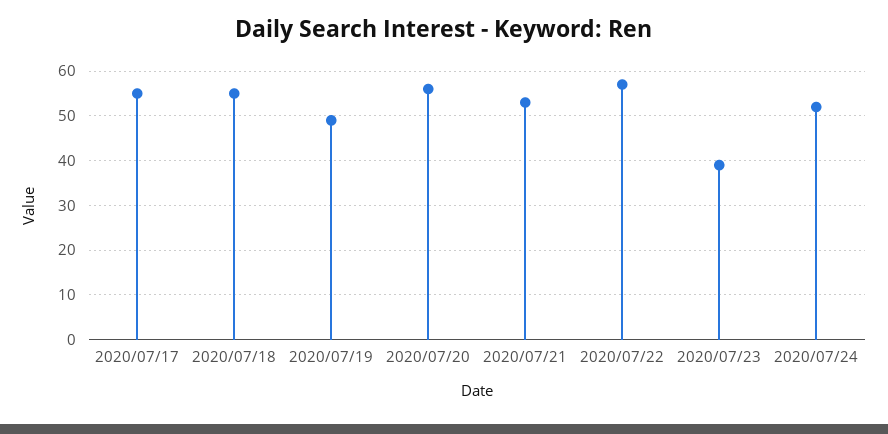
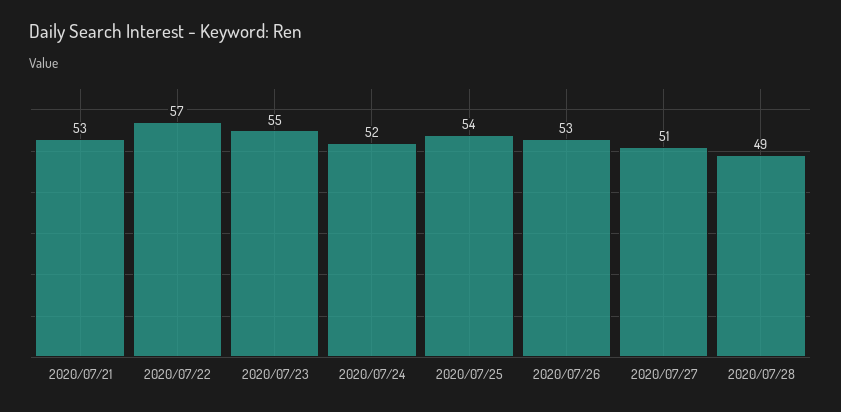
2020/07/17: 55 -> none
2020/07/18: 55 -> none
2020/07/19: 50 -> none
2020/07/20: 55 -> none
2020/07/23: 40 -> 55
2020/07/25: none -> 54
2020/07/26: none -> 53
2020/07/27: none -> 51
2020/07/28: none -> 49

